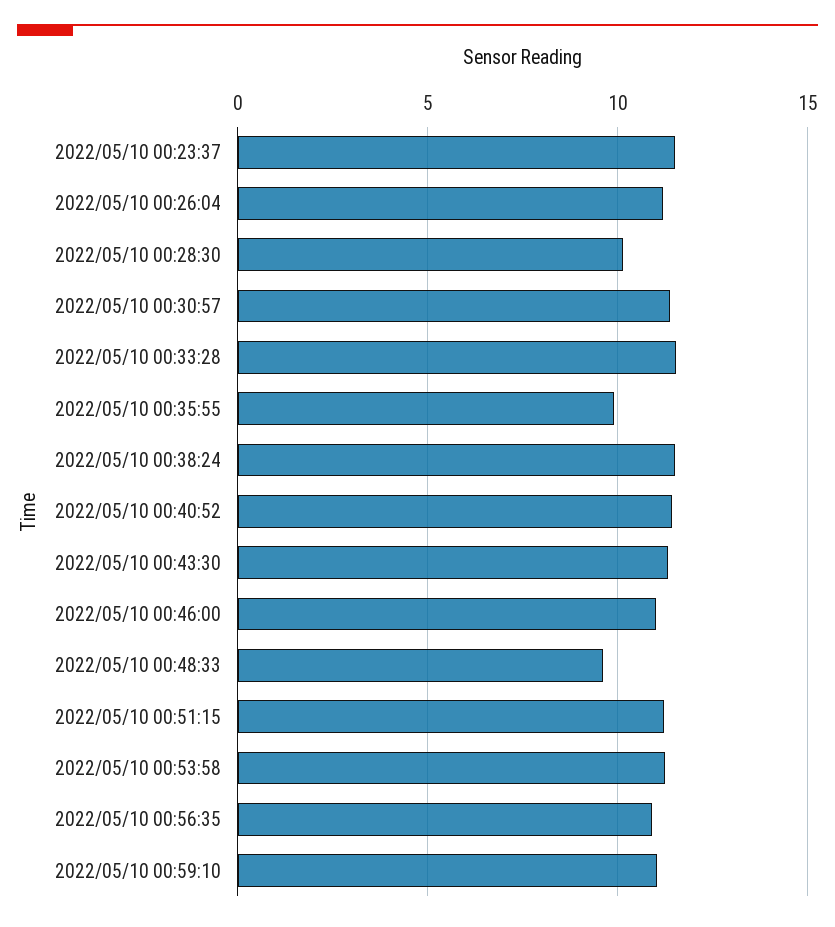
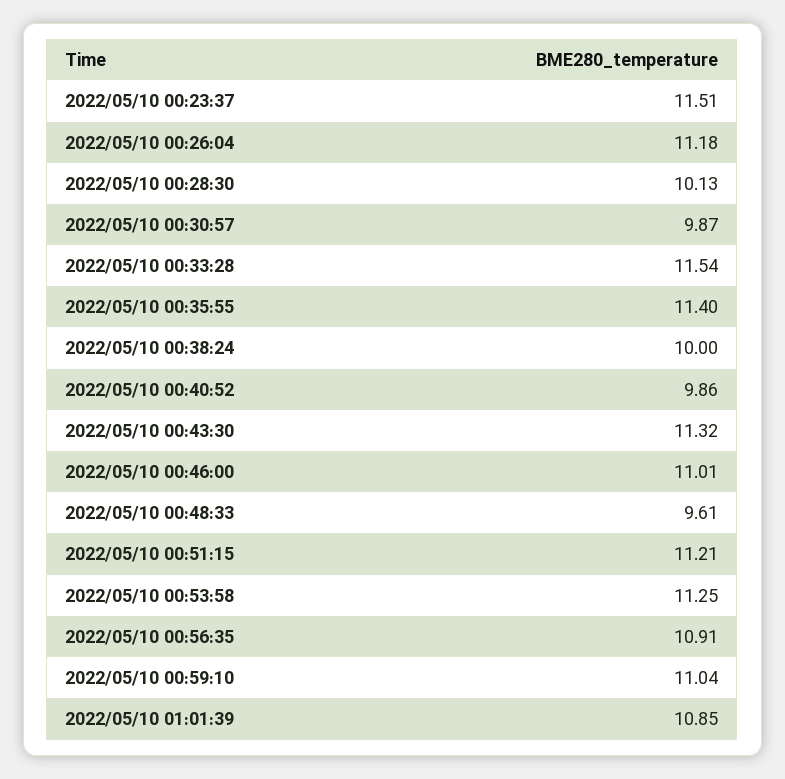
2022/05/10 00:30:57: 11.5 -> 9.87
2022/05/10 00:35:55: 10 -> 11.4
2022/05/10 00:38:24: 11.5 -> 10
2022/05/10 00:40:52: 11.5 -> 9.86
2022/05/10 01:01:39: none -> 10.85

